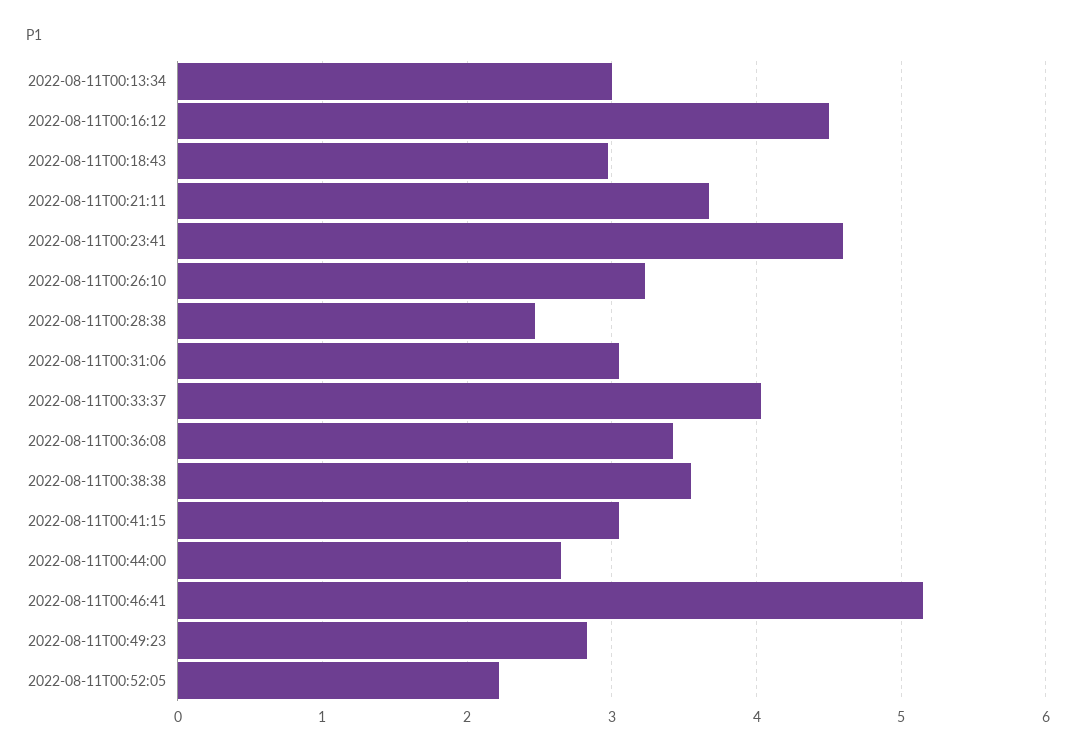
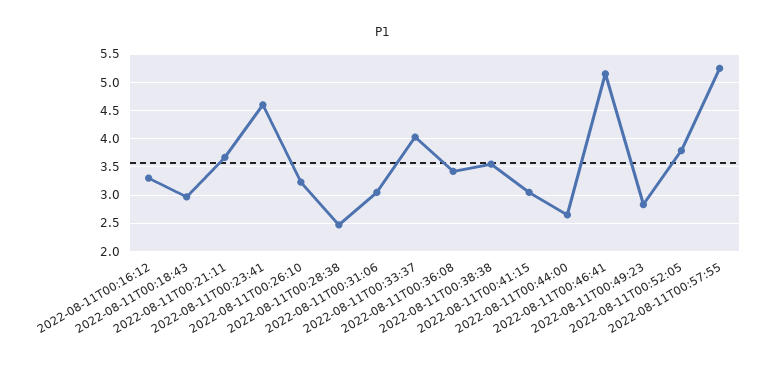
2022-08-11T00:13:34: 3 -> none
2022-08-11T00:16:12: 4.5 -> 3.25
2022-08-11T00:52:05: 2.2 -> 3.75
2022-08-11T00:57:55: none -> 5.25

